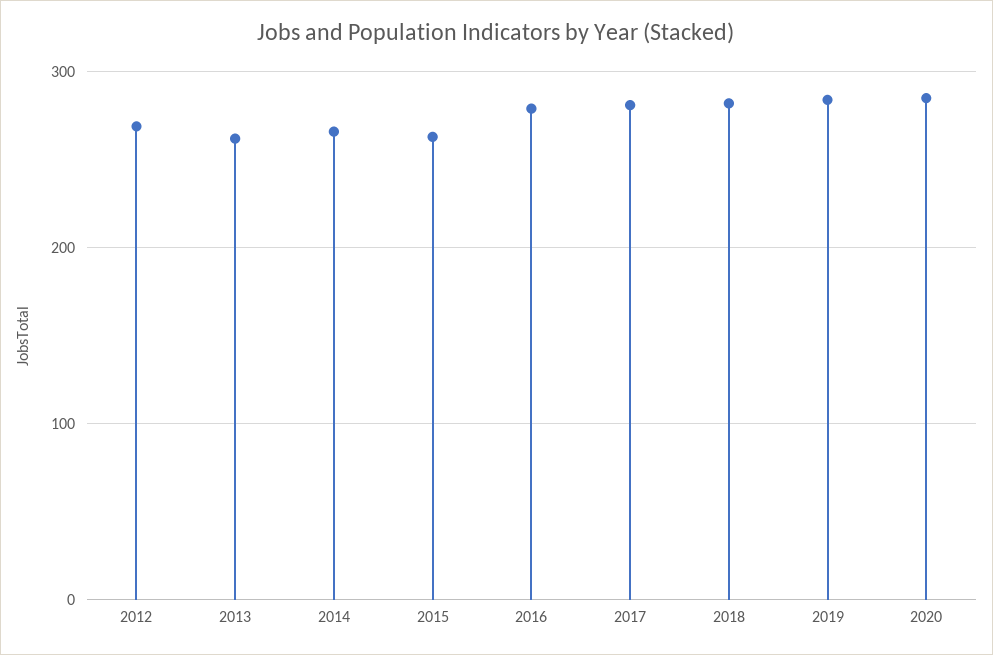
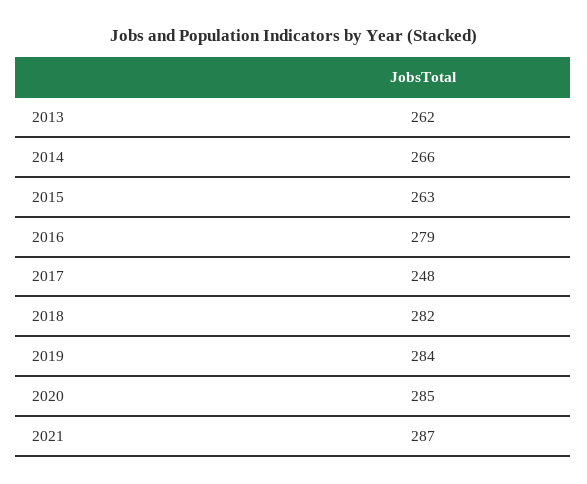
2012: 270 -> none
2017: 280 -> 248
2021: none -> 287

